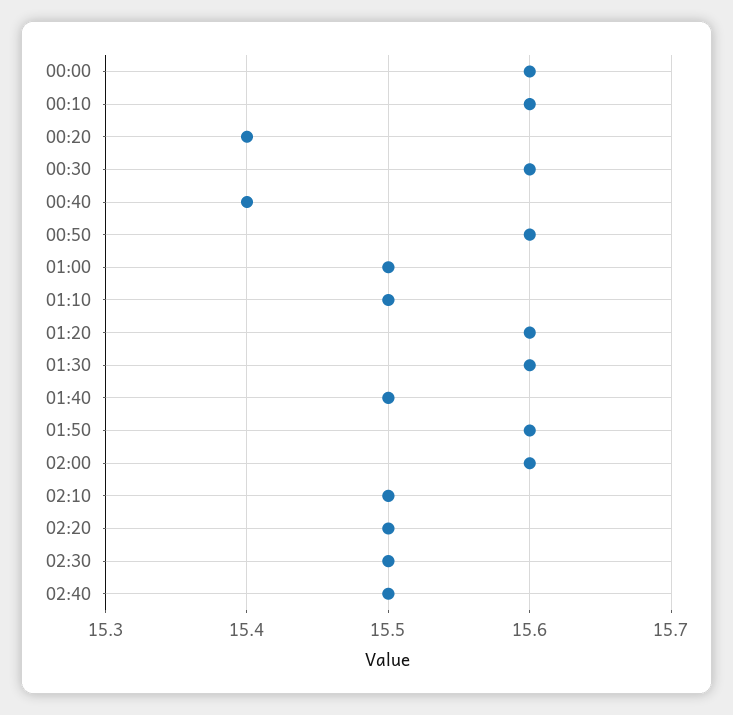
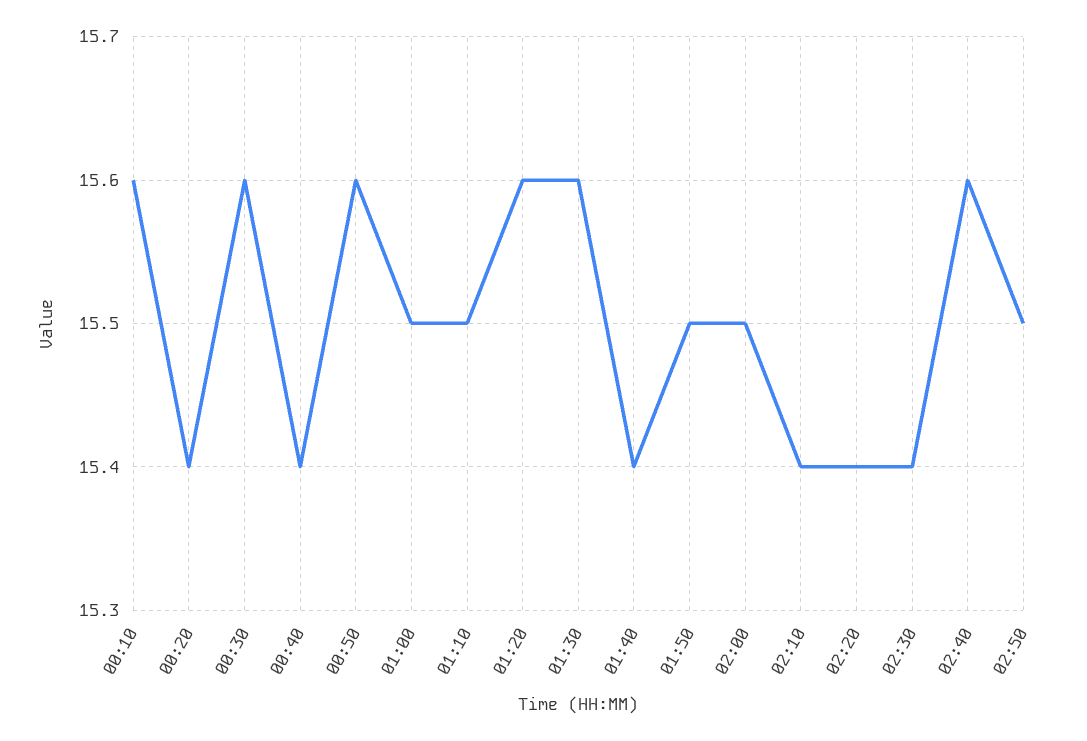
00:00: 15.6 -> none
01:40: 15.5 -> 15.4
01:50: 15.6 -> 15.5
02:00: 15.6 -> 15.5
02:10: 15.5 -> 15.4
02:20: 15.5 -> 15.4
02:30: 15.5 -> 15.4
02:40: 15.5 -> 15.6
02:50: none -> 15.5

